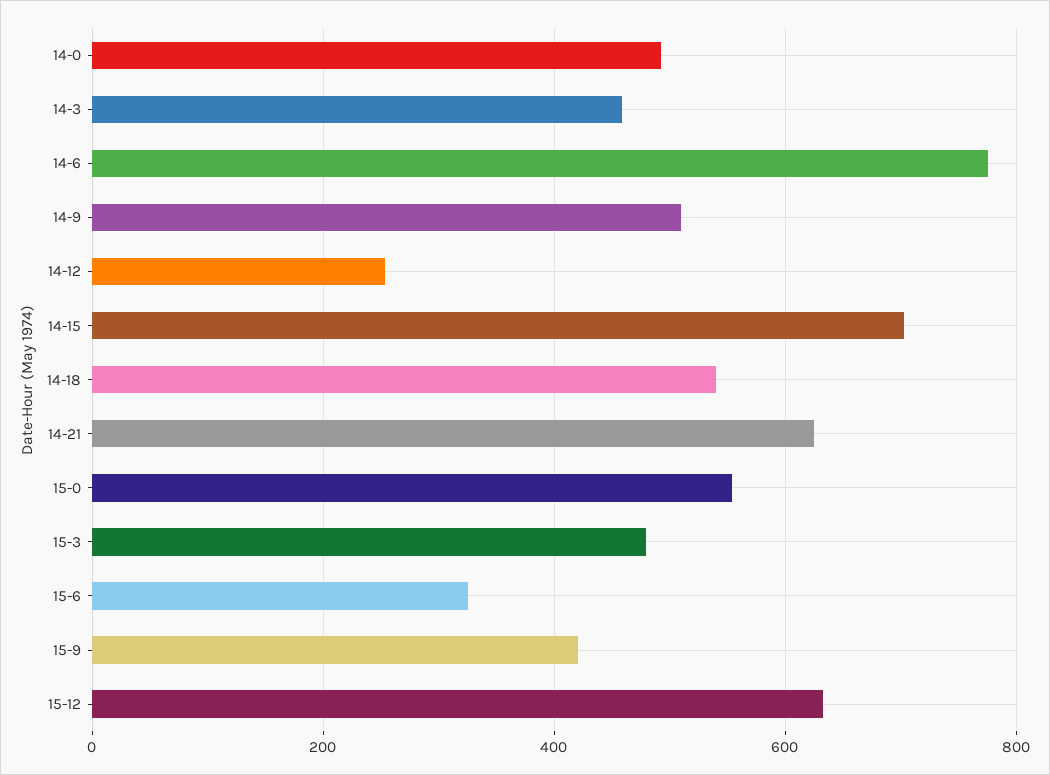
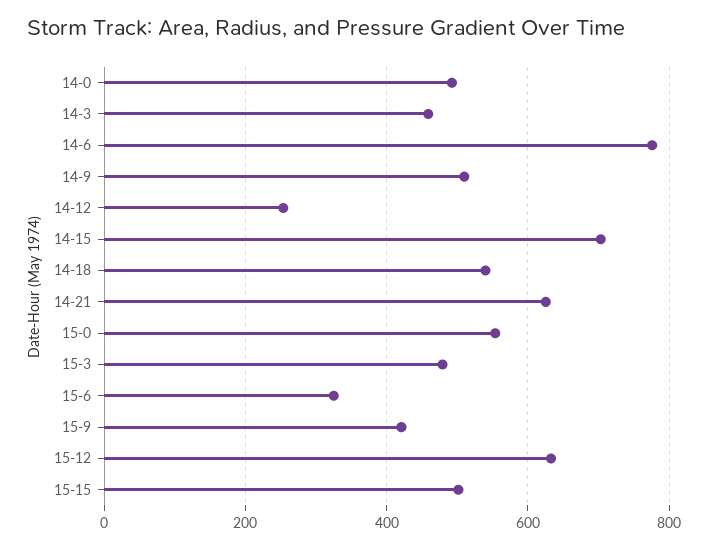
15-15: none -> 500

